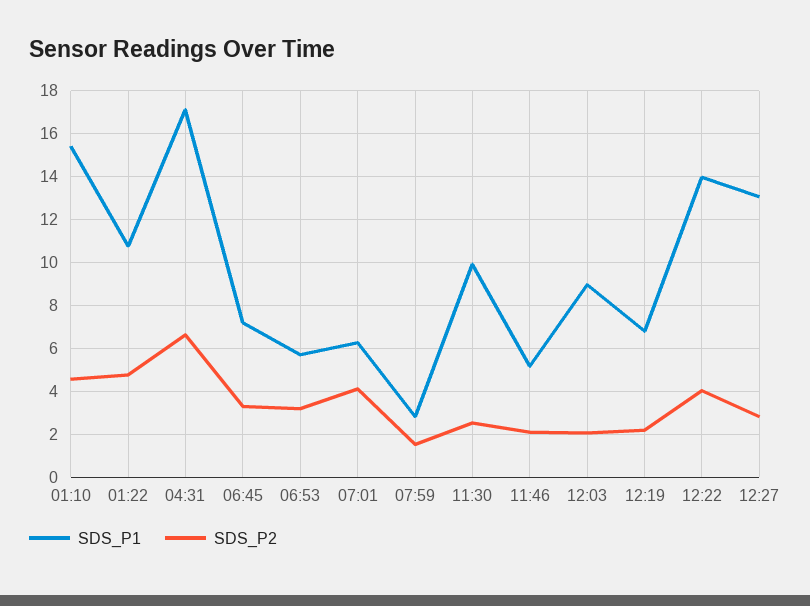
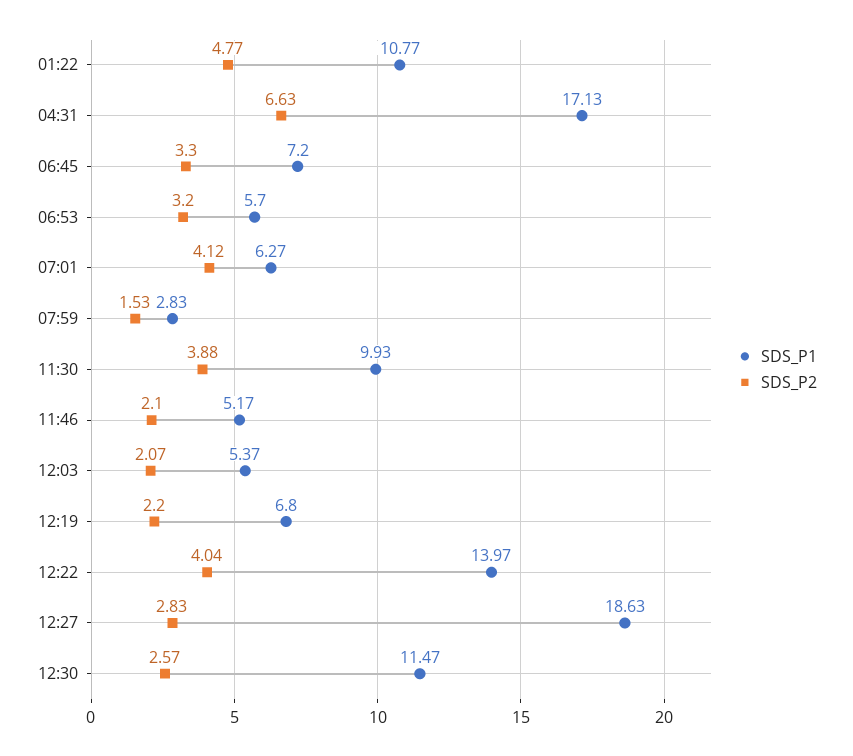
SDS_P1, 01:10: 15.5 -> none
SDS_P2, 01:10: 4.5 -> none
SDS_P2, 11:30: 2.5 -> 3.88
SDS_P1, 12:03: 9 -> 5.37
SDS_P1, 12:27: 13 -> 18.63
SDS_P1, 12:30: none -> 11.47
SDS_P2, 12:30: none -> 2.57

